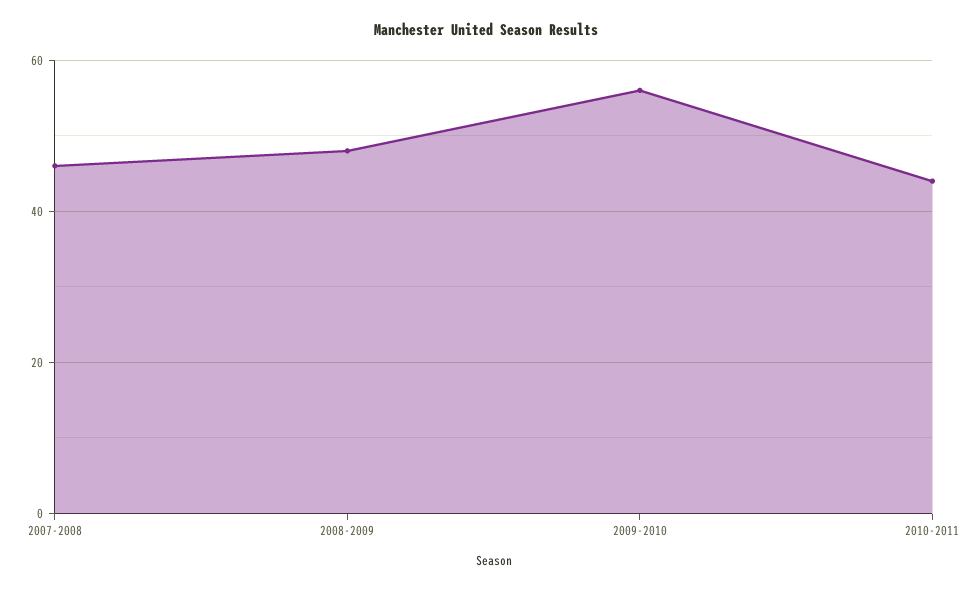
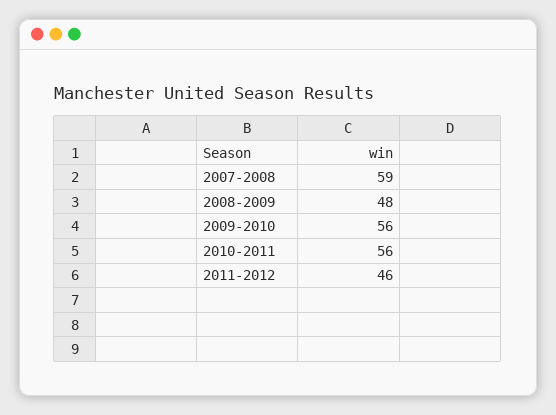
2007-2008: 45 -> 59
2010-2011: 45 -> 56
2011-2012: none -> 46

